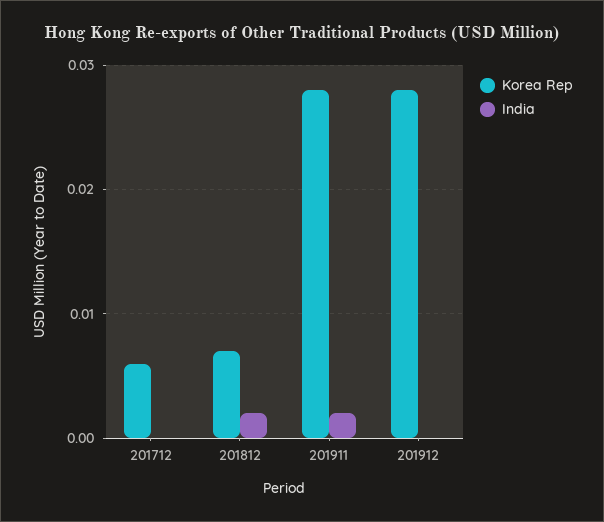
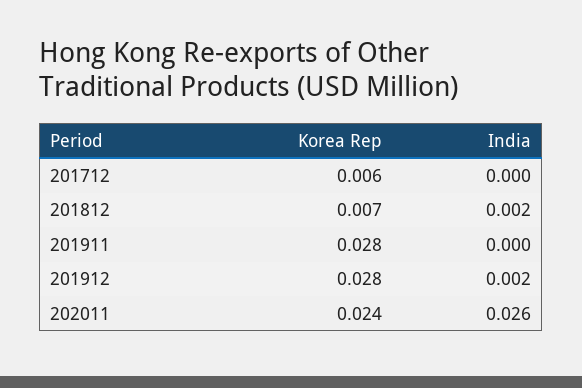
India, 201911: 0.002 -> 0
India, 201912: 0 -> 0.002
Korea Rep, 202011: none -> 0.024
India, 202011: none -> 0.026

